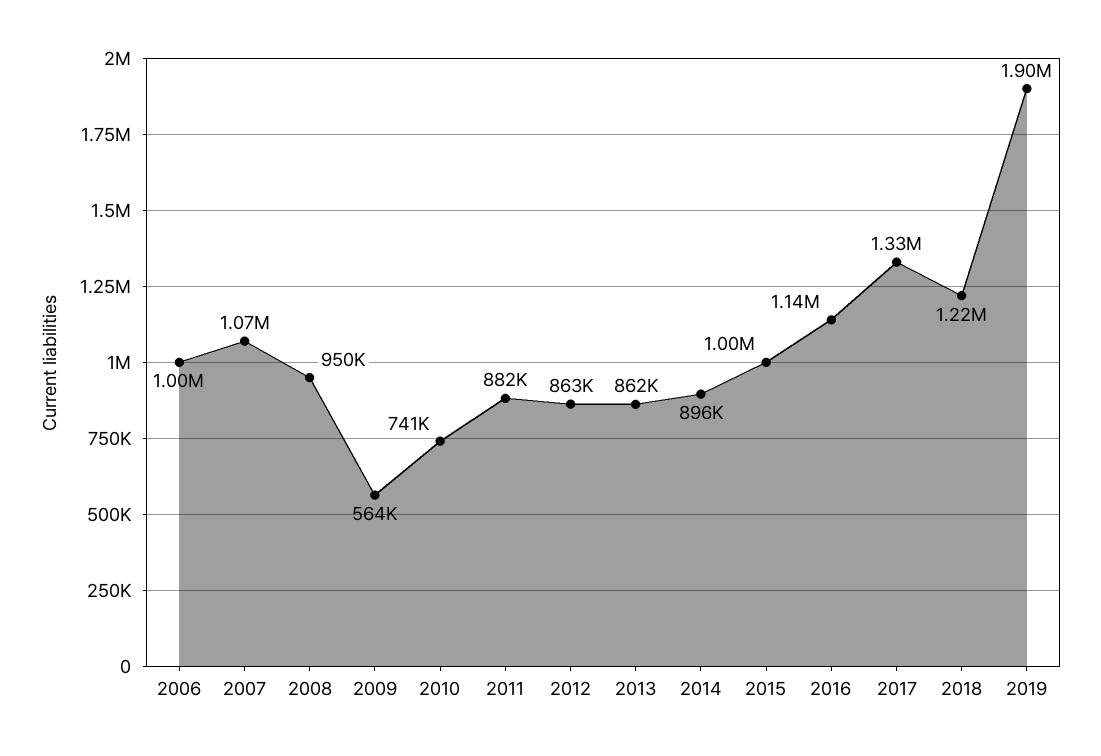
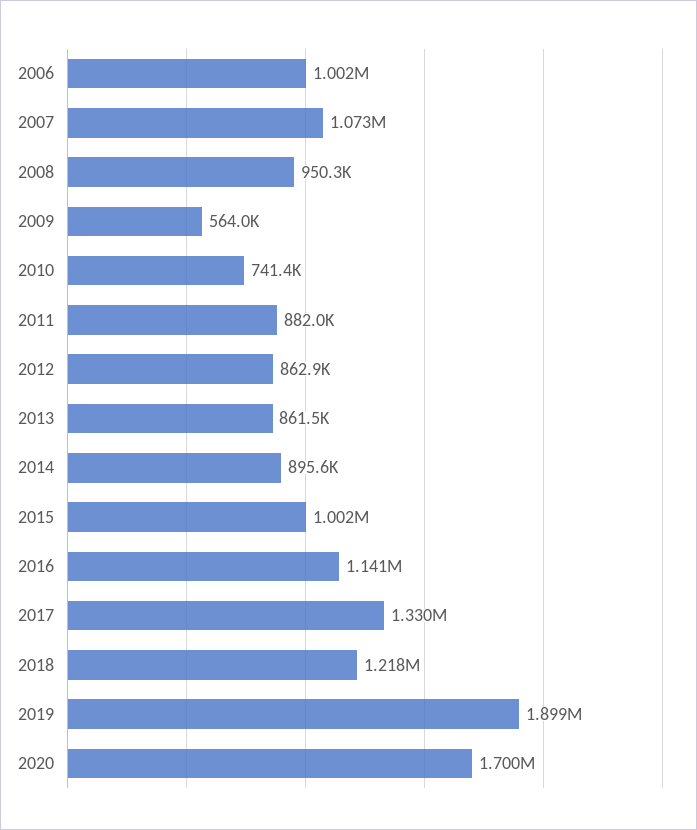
2020: none -> 1700000

